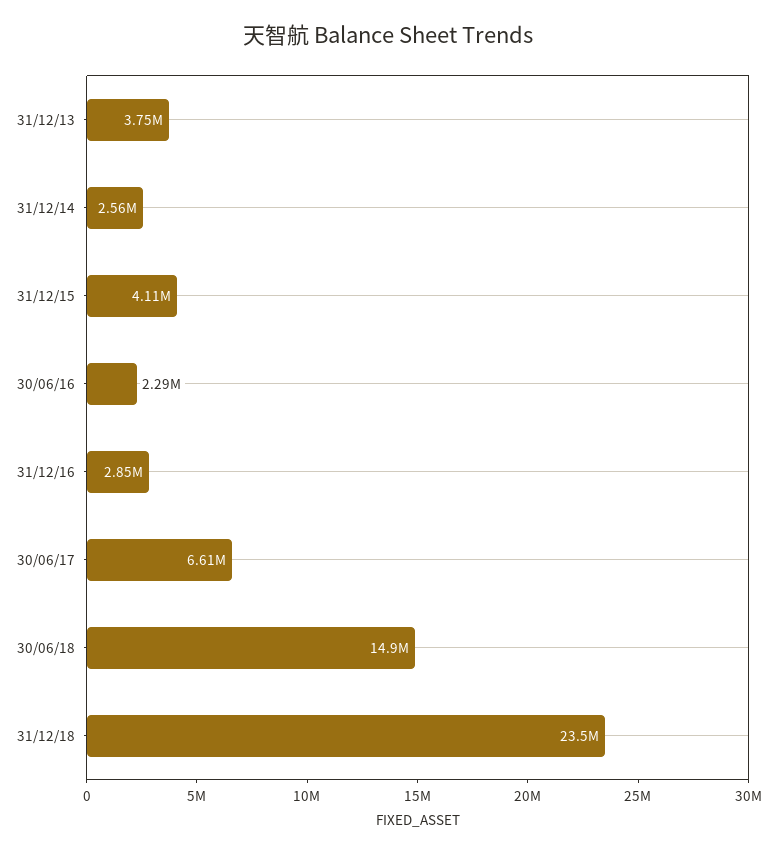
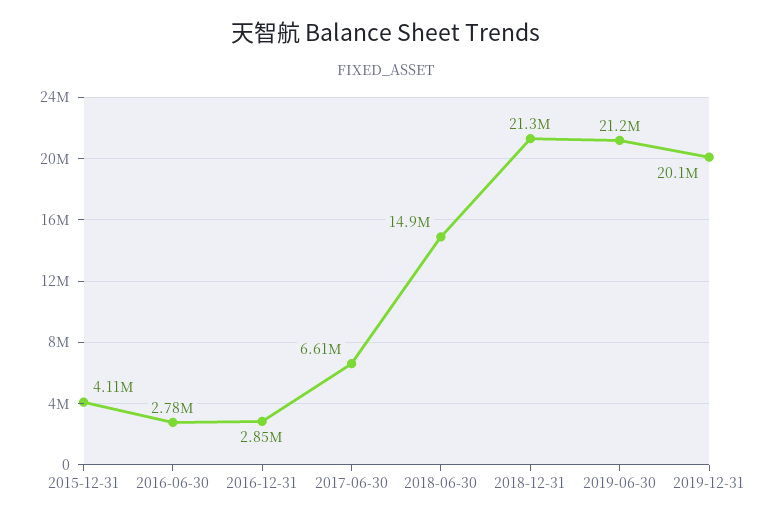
31/12/13: 3750000 -> none
31/12/14: 2560000 -> none
30/06/16: 2290000 -> 2780000
31/12/18: 23500000 -> 21300000
2019-06-30: none -> 21200000
2019-12-31: none -> 20100000

